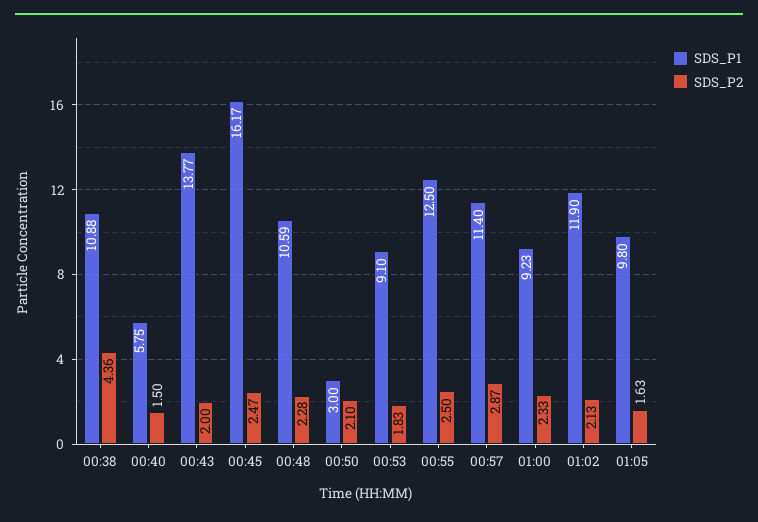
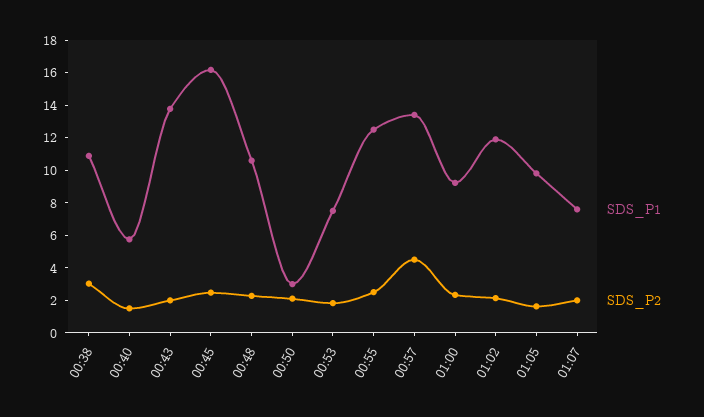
SDS_P2, 00:38: 4.36 -> 3
SDS_P1, 00:53: 9.1 -> 7.5
SDS_P1, 00:57: 11.4 -> 13.5
SDS_P2, 00:57: 2.87 -> 4.5
SDS_P1, 01:07: none -> 7.5
SDS_P2, 01:07: none -> 2

